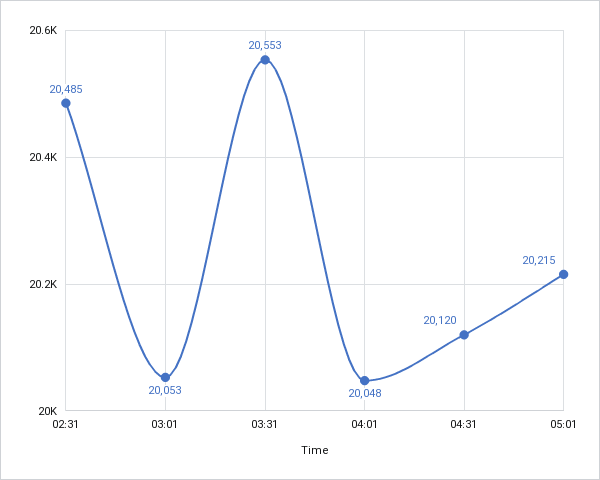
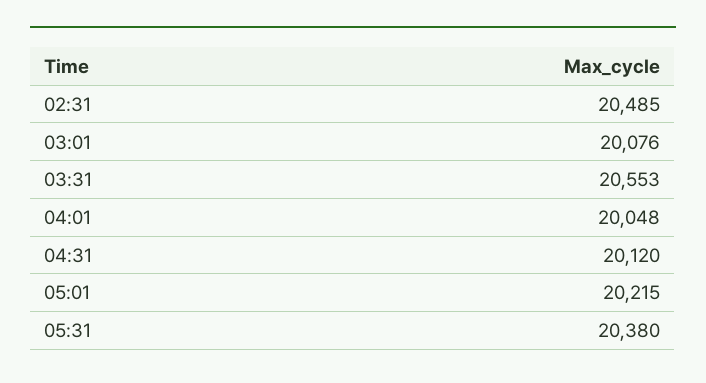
03:01: 20053 -> 20076
05:31: none -> 20380

